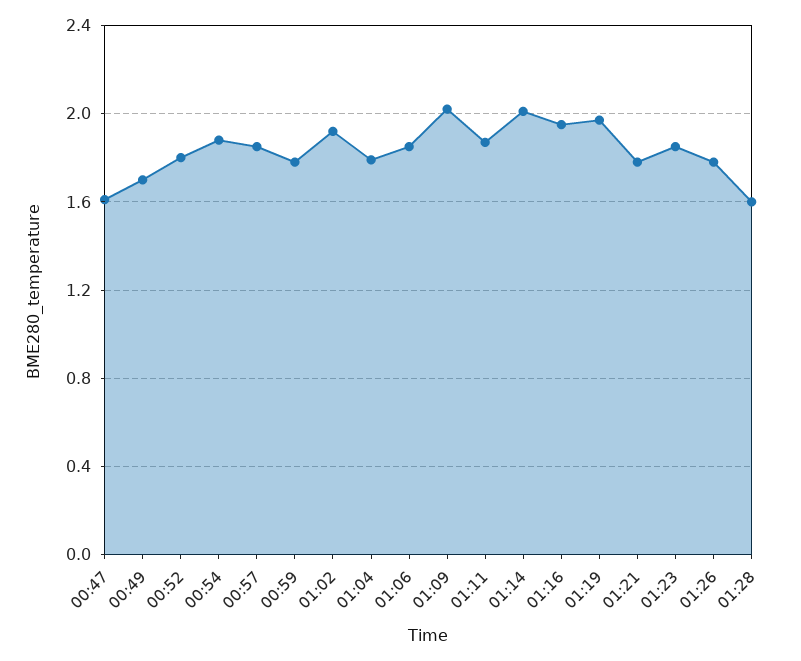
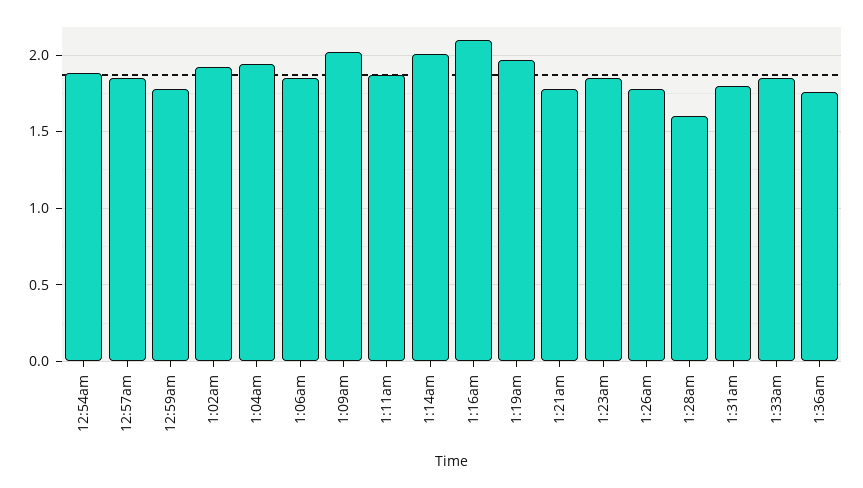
00:47: 1.6 -> none
00:49: 1.7 -> none
00:52: 1.8 -> none
01:04: 1.8 -> 1.95
01:16: 1.95 -> 2.1
1:31am: none -> 1.8
1:33am: none -> 1.85
1:36am: none -> 1.75

